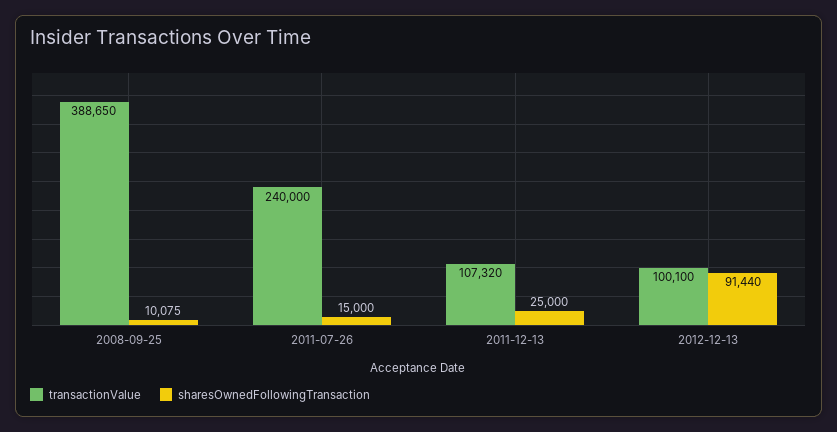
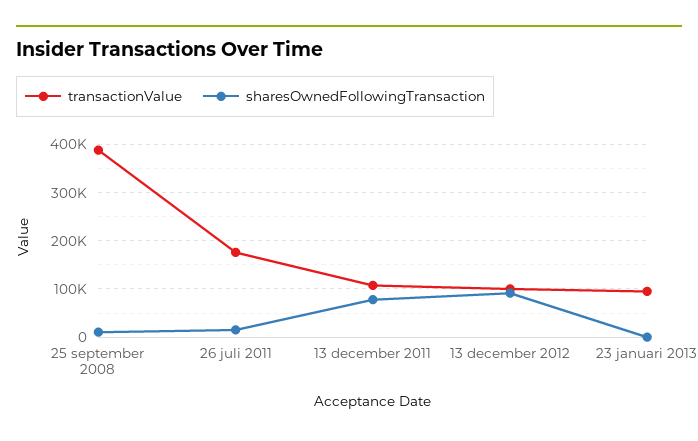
transactionValue, 2011-07-26: 240000 -> 180000
sharesOwnedFollowingTransaction, 2011-12-13: 25000 -> 80000
transactionValue, 23 januari 2013: none -> 100000
sharesOwnedFollowingTransaction, 23 januari 2013: none -> 0

